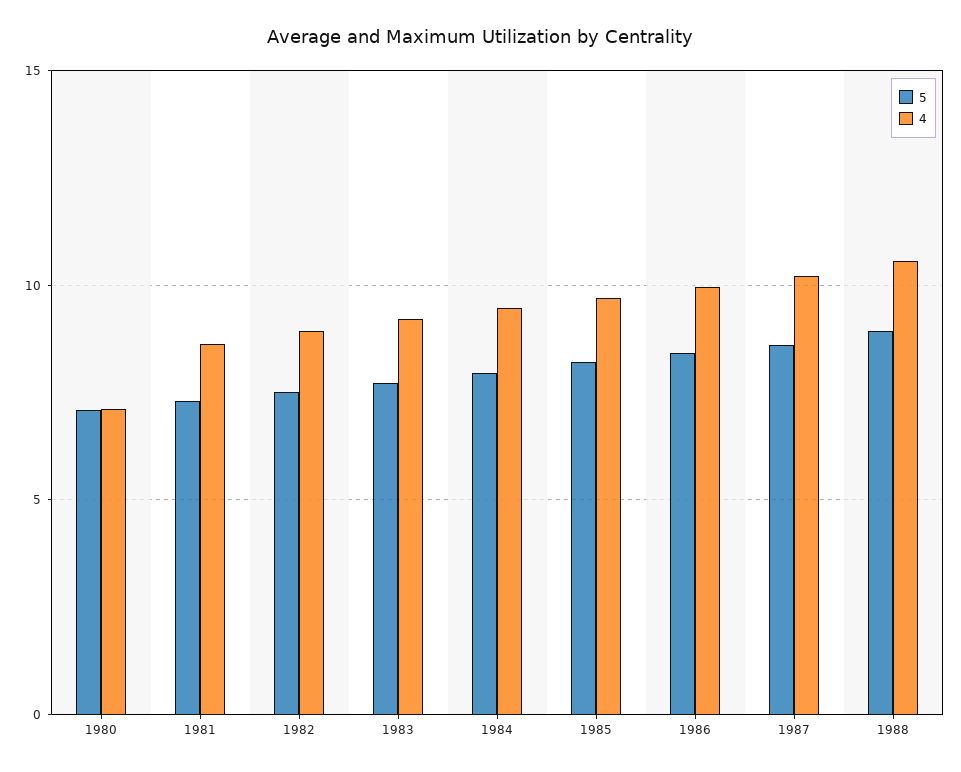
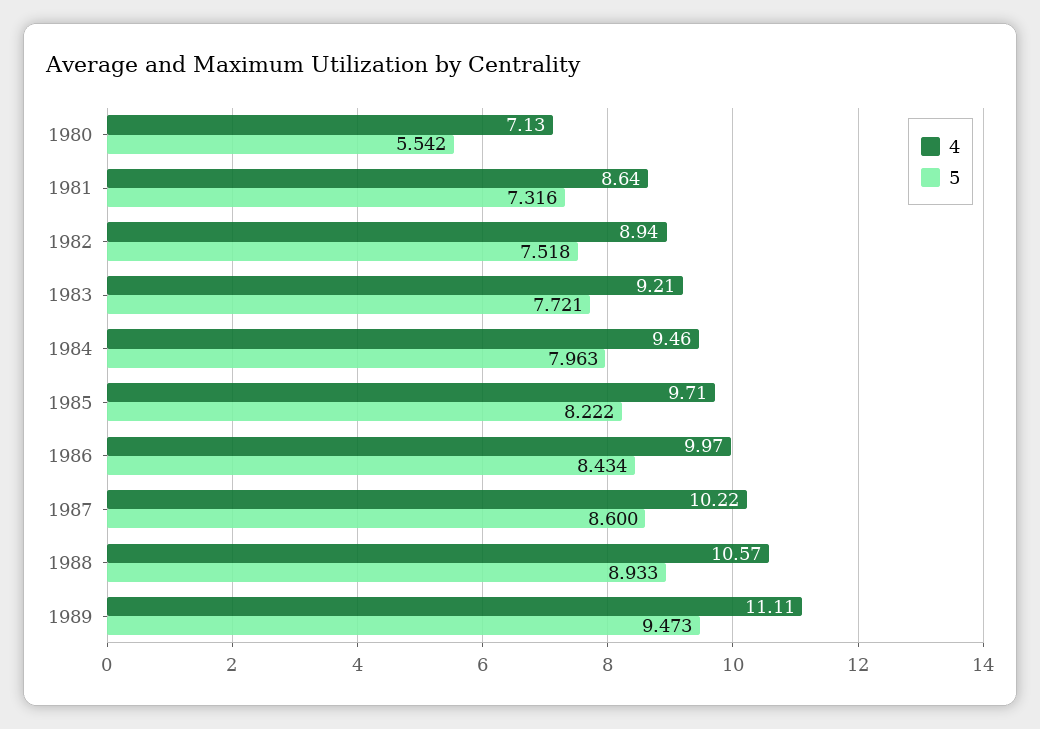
5, 1980: 7 -> 5.542
4, 1989: none -> 11.11
5, 1989: none -> 9.473

